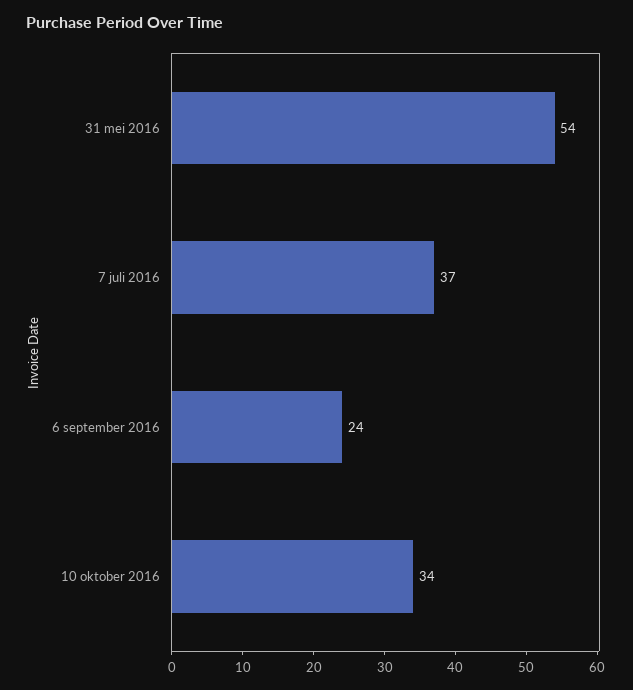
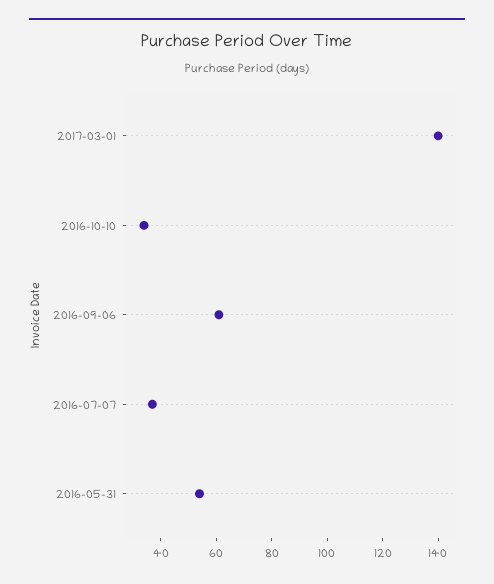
6 september 2016: 24 -> 60
2017-03-01: none -> 140

